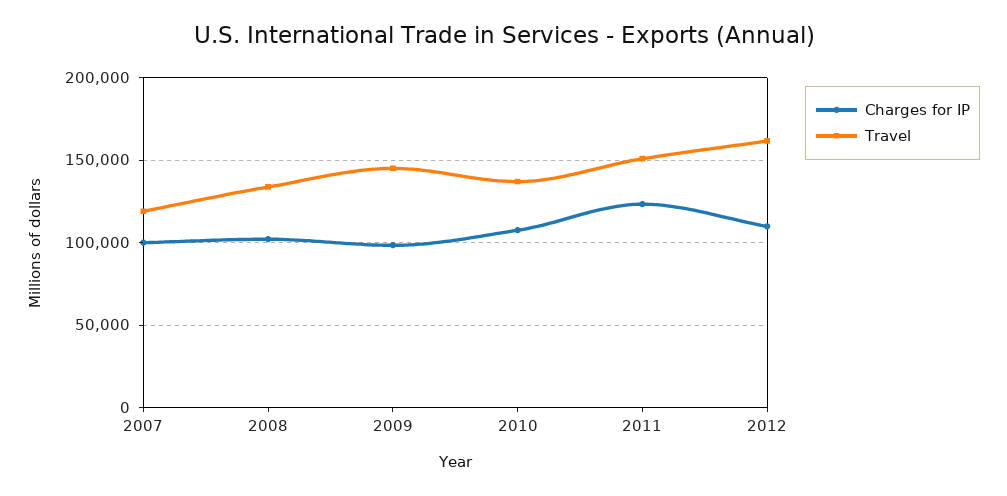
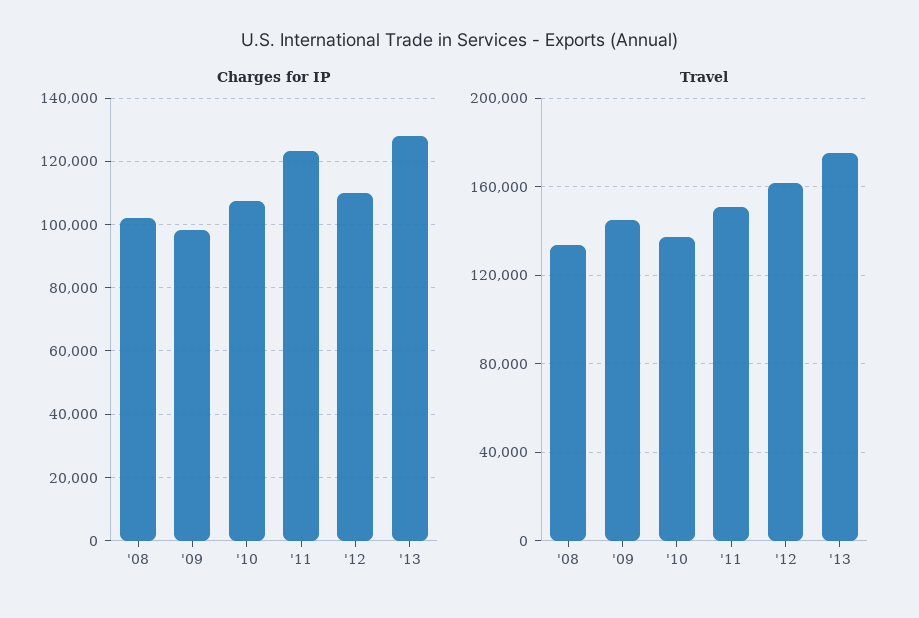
Charges for IP, 2007: 100000 -> none
Travel, 2007: 120000 -> none
Charges for IP, '13: none -> 128000
Travel, '13: none -> 175000

